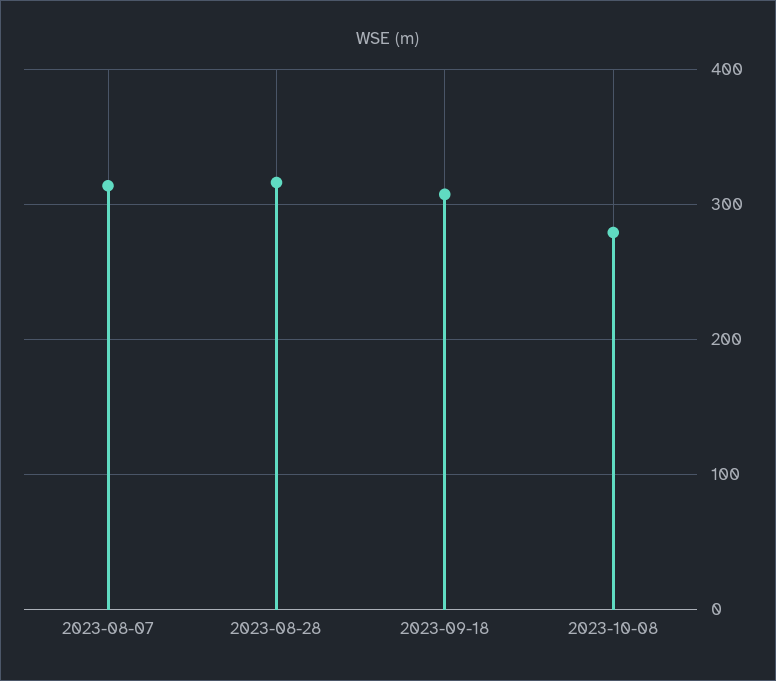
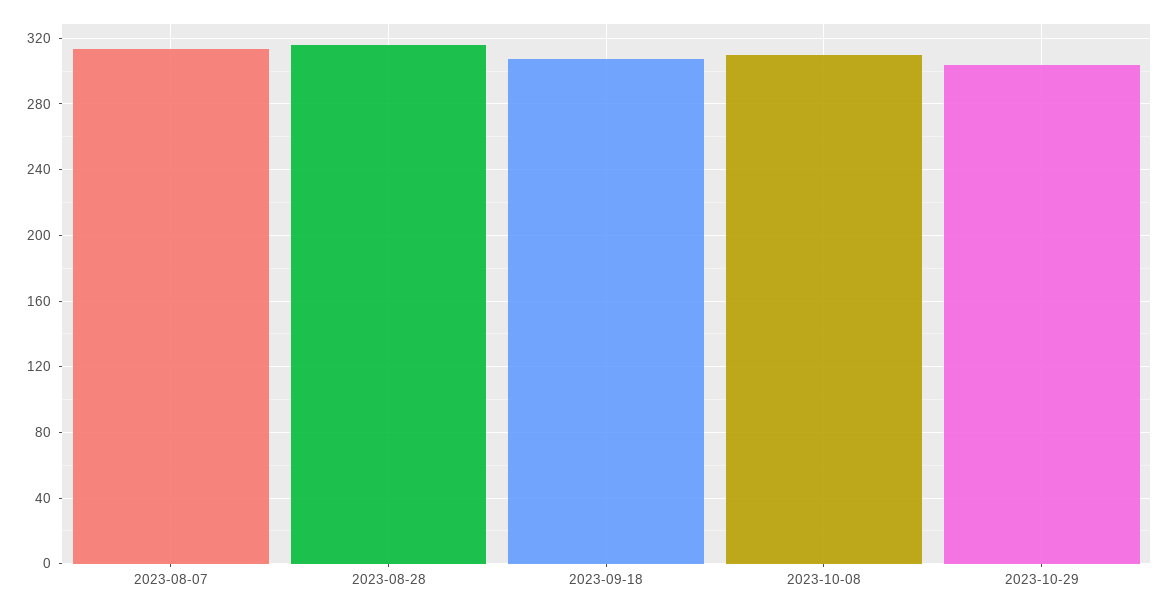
2023-10-08: 280 -> 310
2023-10-29: none -> 305

